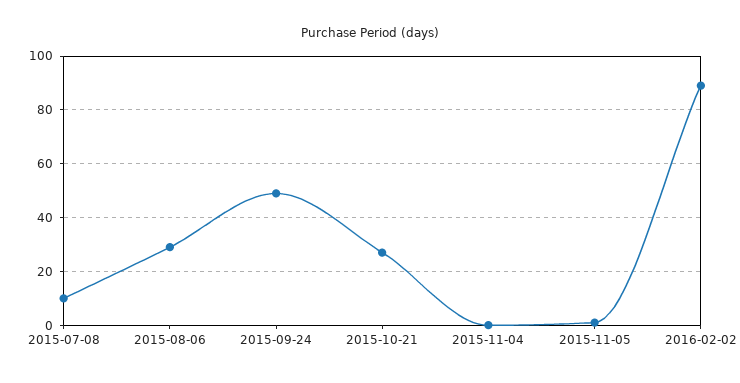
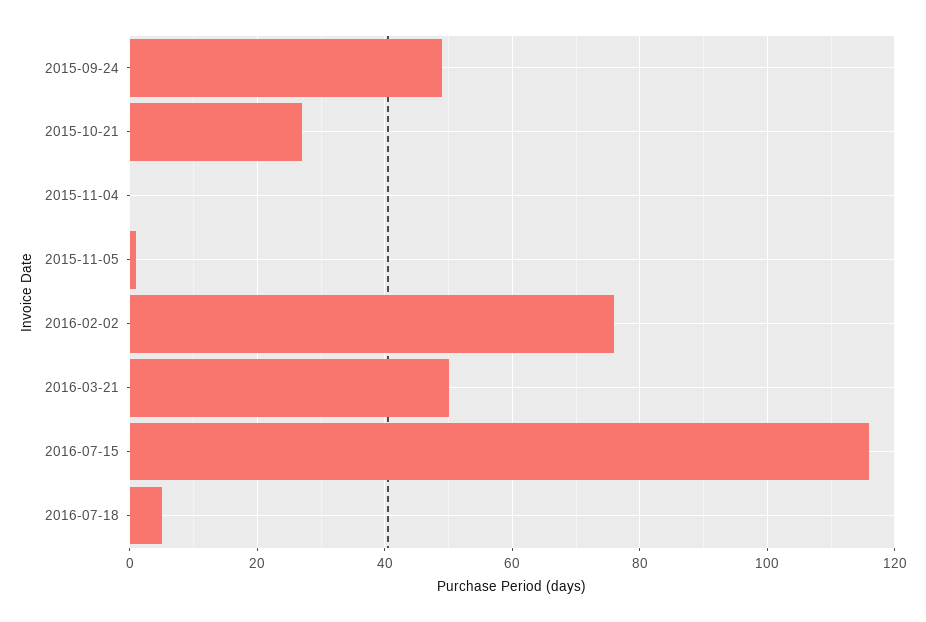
2015-07-08: 10 -> none
2015-08-06: 30 -> none
2016-02-02: 90 -> 75
2016-03-21: none -> 50
2016-07-15: none -> 115
2016-07-18: none -> 5

